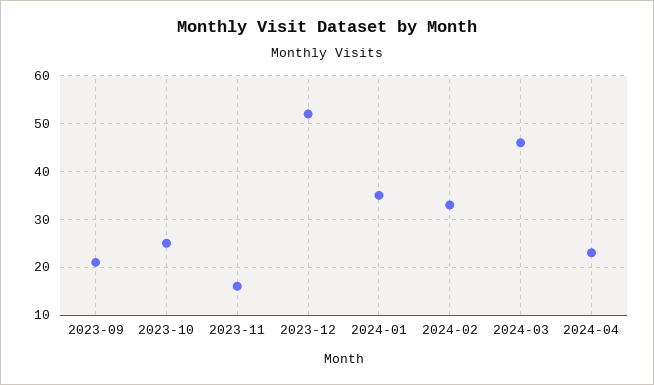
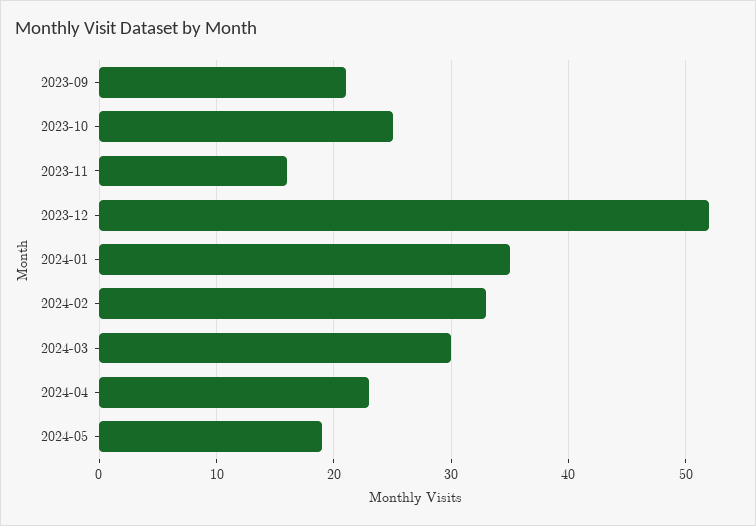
2024-03: 45 -> 30
2024-05: none -> 19

